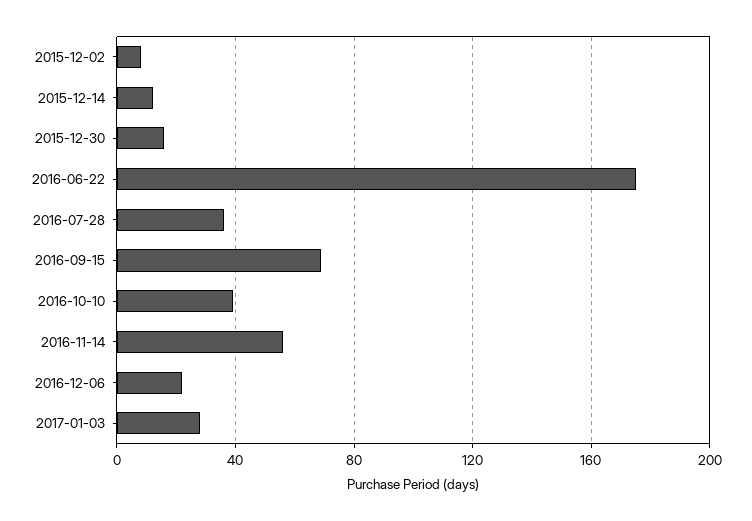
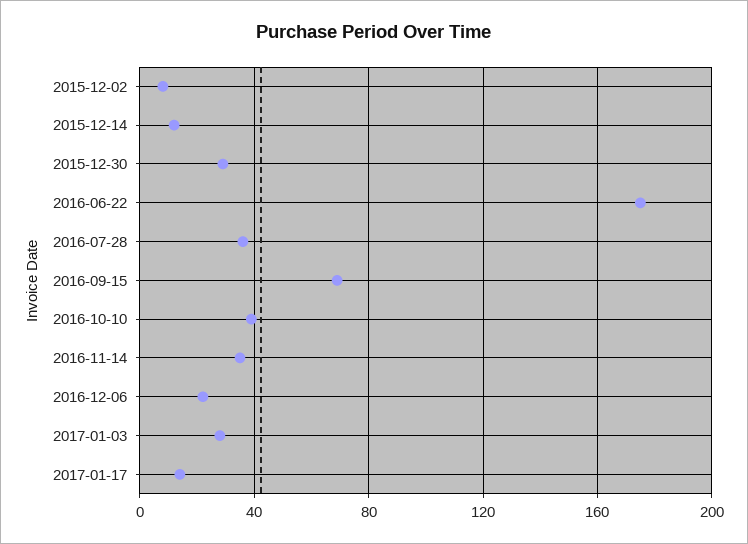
2015-12-30: 15 -> 30
2016-11-14: 55 -> 35
2017-01-17: none -> 15

